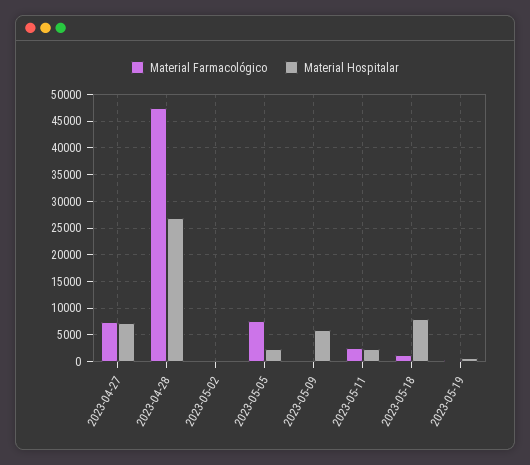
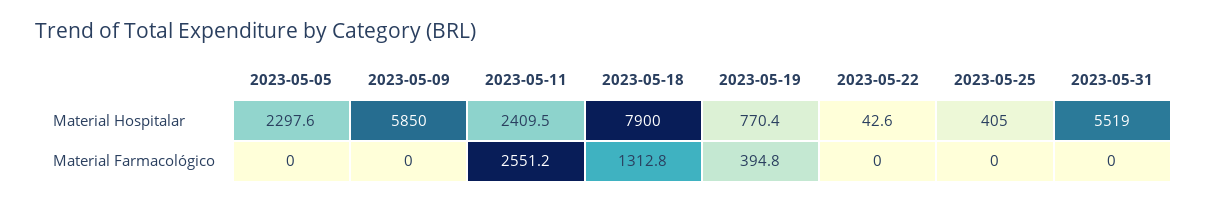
Material Farmacológico, 2023-04-27: 7500 -> none
Material Hospitalar, 2023-04-27: 7500 -> none
Material Farmacológico, 2023-04-28: 47500 -> none
Material Hospitalar, 2023-04-28: 27500 -> none
Material Farmacológico, 2023-05-02: 0 -> none
Material Hospitalar, 2023-05-02: 0 -> none
Material Farmacológico, 2023-05-05: 7500 -> 0
Material Hospitalar, 2023-05-22: none -> 42.6
Material Hospitalar, 2023-05-25: none -> 405
Material Hospitalar, 2023-05-31: none -> 5519
Material Farmacológico, 2023-05-22: none -> 0
Material Farmacológico, 2023-05-25: none -> 0
Material Farmacológico, 2023-05-31: none -> 0

